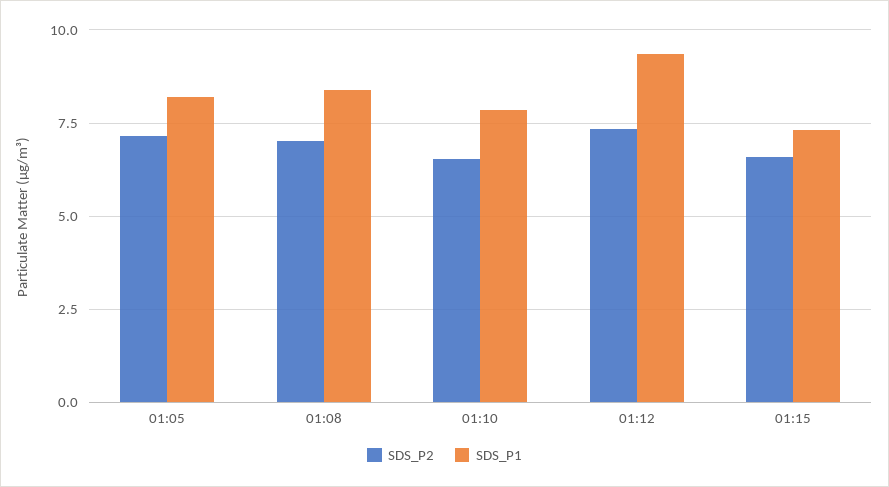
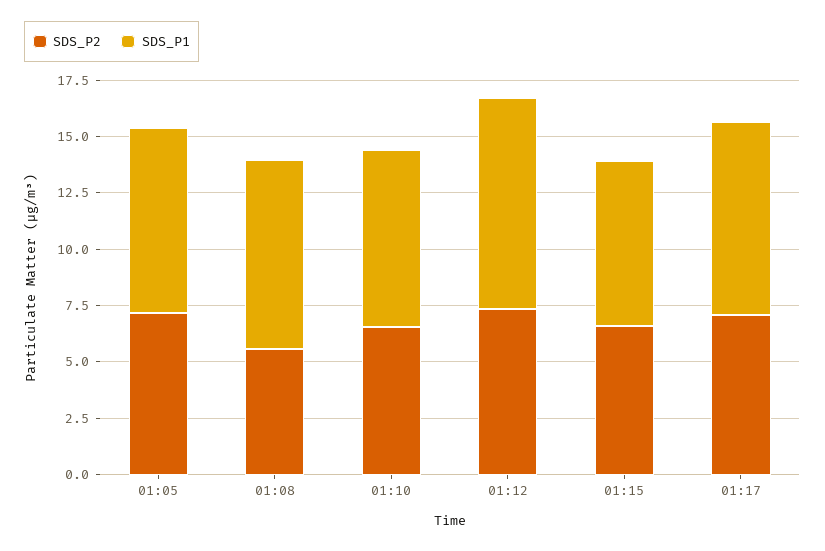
SDS_P2, 01:08: 7 -> 5.5
SDS_P2, 01:17: none -> 7
SDS_P1, 01:17: none -> 8.5

